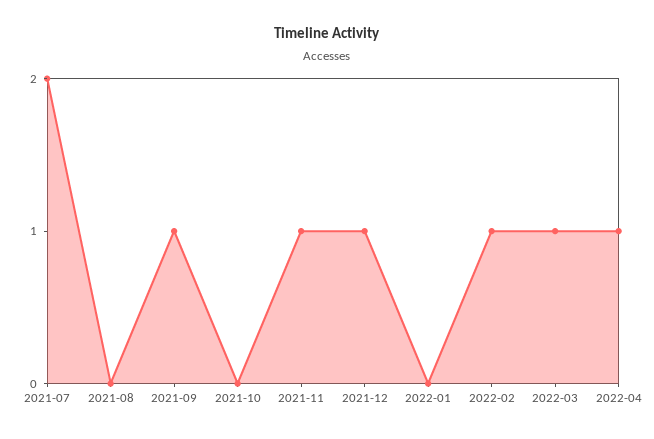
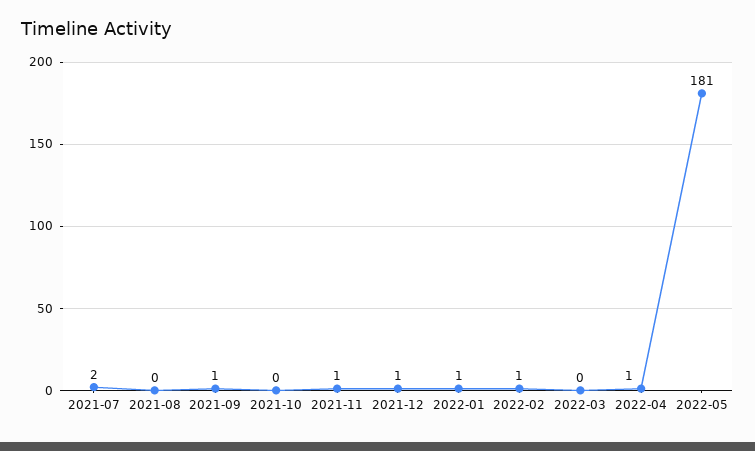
2022-01: 0 -> 1
2022-03: 1 -> 0
2022-05: none -> 181

